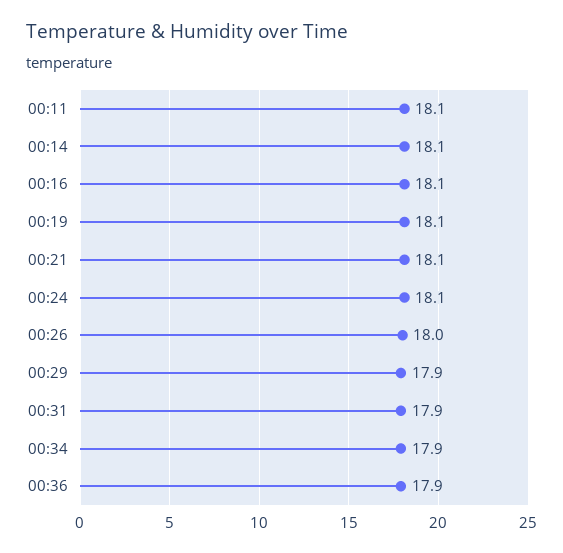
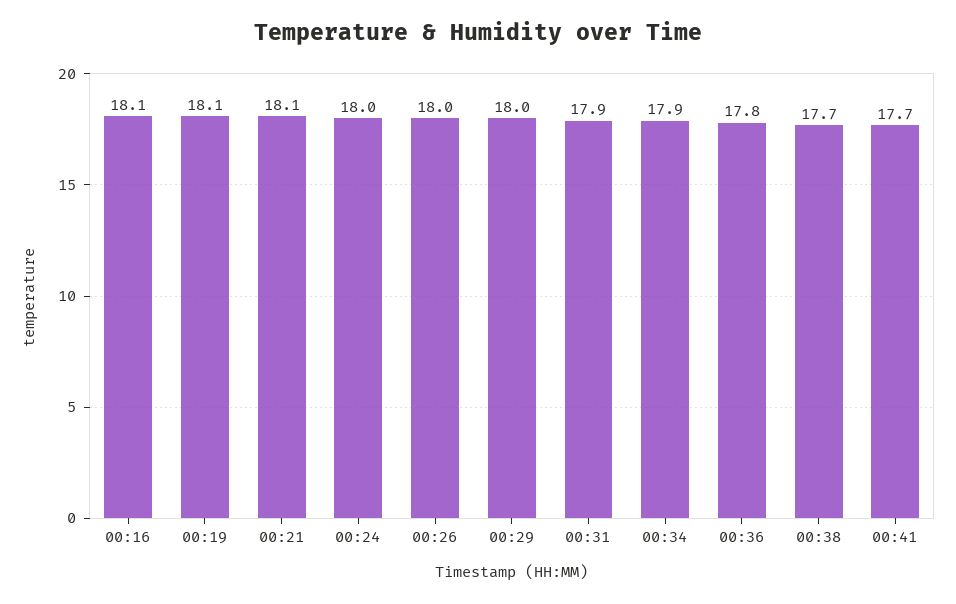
00:11: 18.1 -> none
00:14: 18.1 -> none
00:24: 18.1 -> 18
00:29: 17.9 -> 18
00:36: 17.9 -> 17.8
00:38: none -> 17.7
00:41: none -> 17.7

